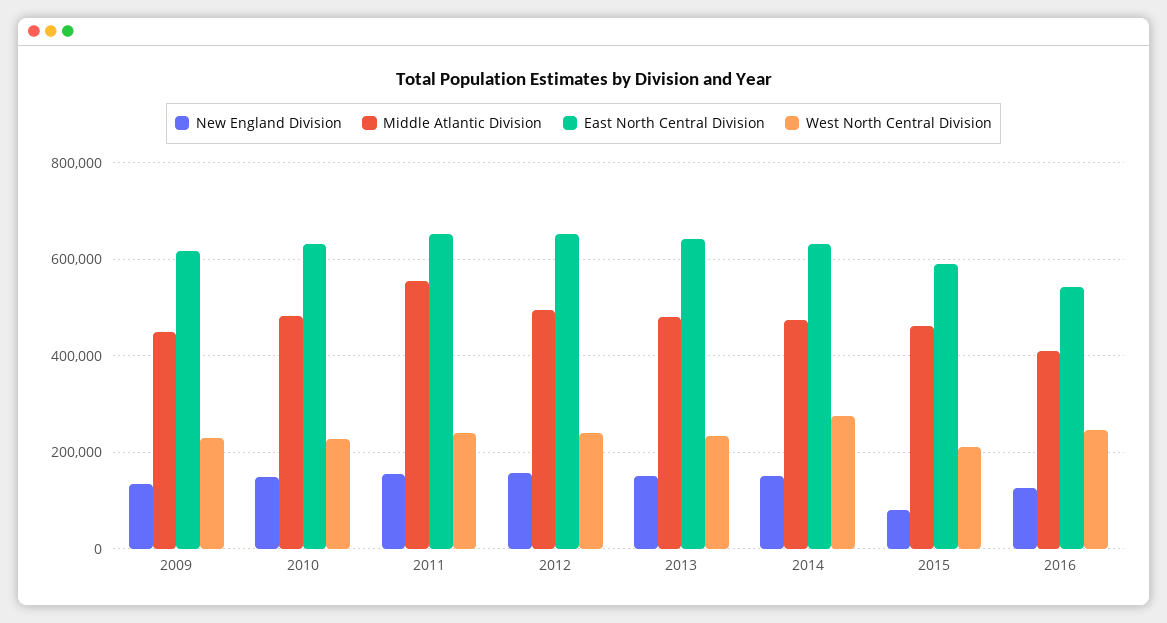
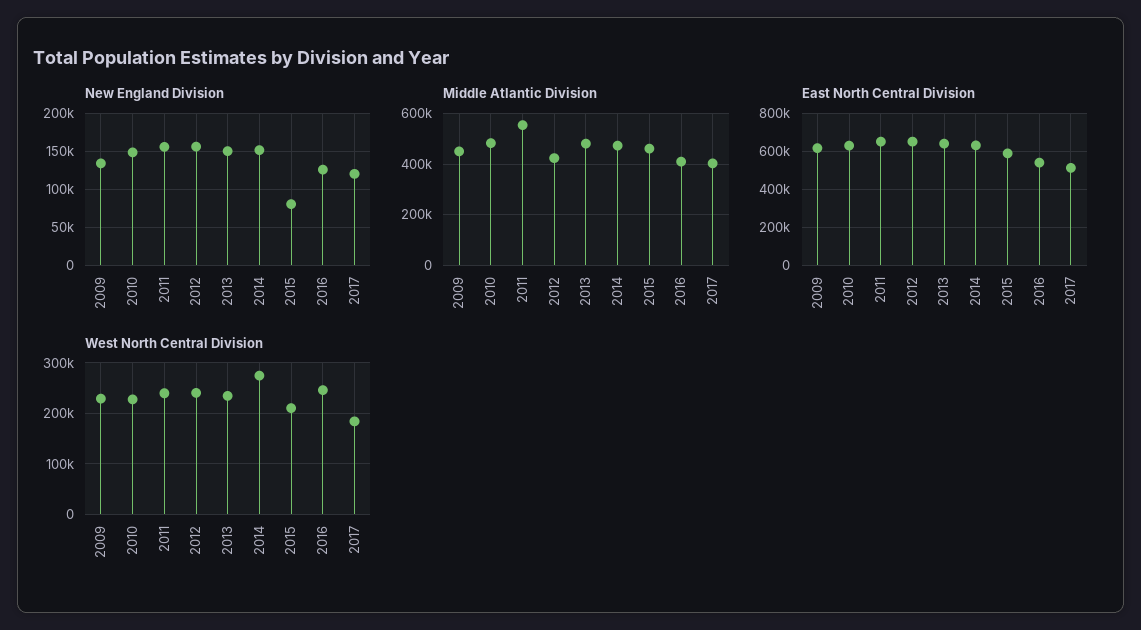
Middle Atlantic Division, 2012: 500000 -> 425000
New England Division, 2017: none -> 120000
Middle Atlantic Division, 2017: none -> 400000
East North Central Division, 2017: none -> 500000
West North Central Division, 2017: none -> 180000

